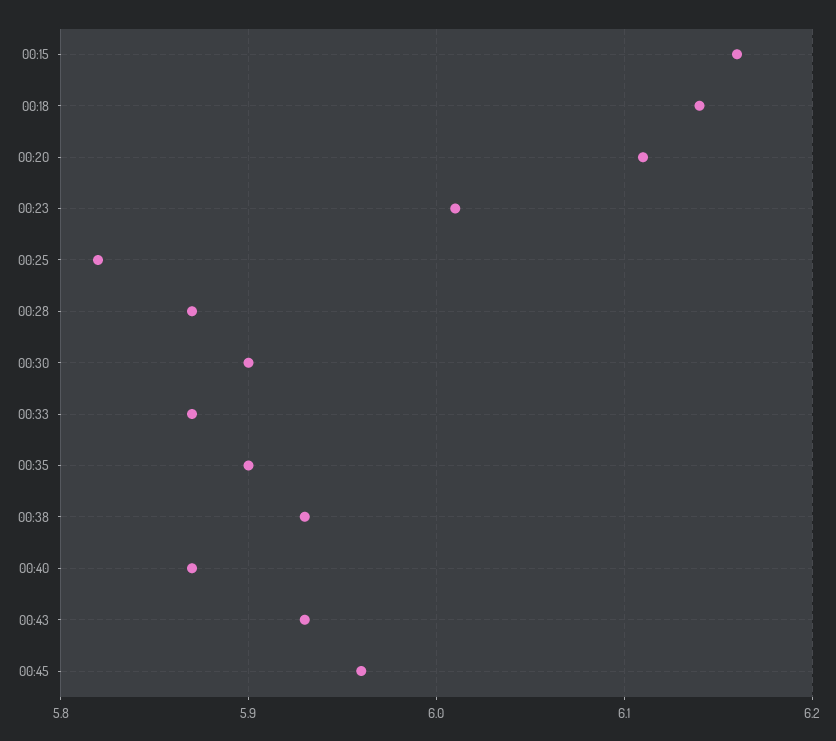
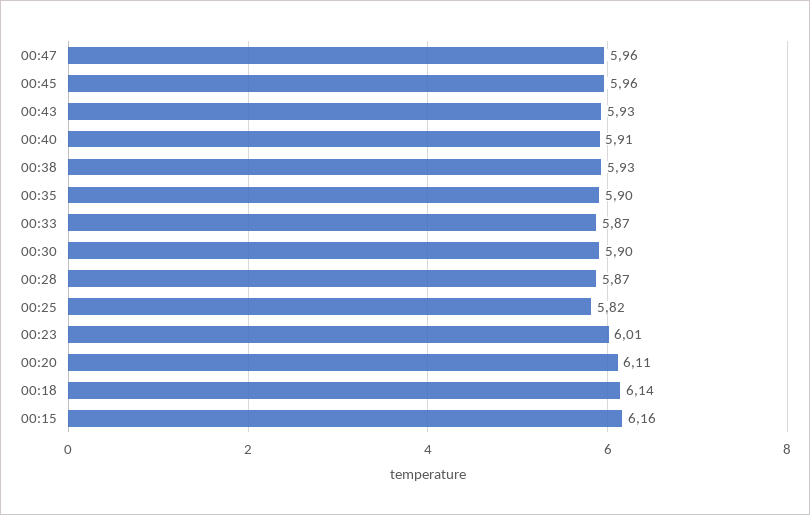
00:40: 5.87 -> 5.91
00:47: none -> 5.96

